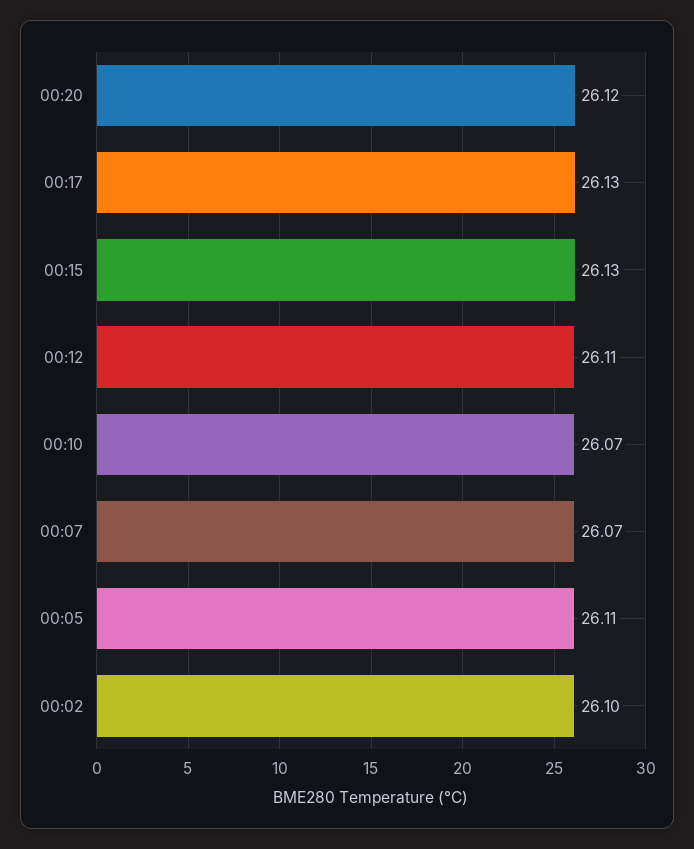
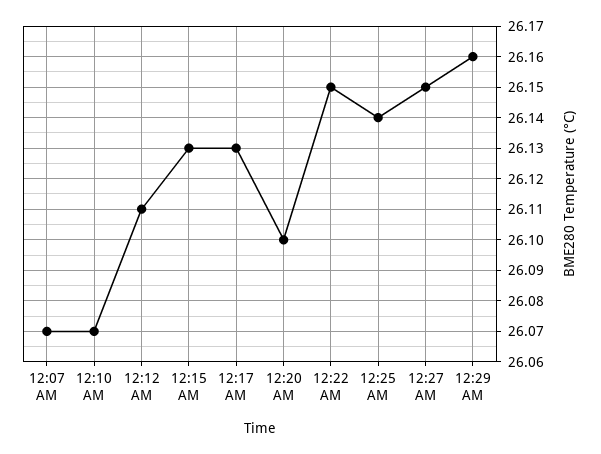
00:20: 26.12 -> 26.1
00:05: 26.11 -> none
00:02: 26.1 -> none
12:22 AM: none -> 26.15
12:25 AM: none -> 26.14
12:27 AM: none -> 26.15
12:29 AM: none -> 26.16

